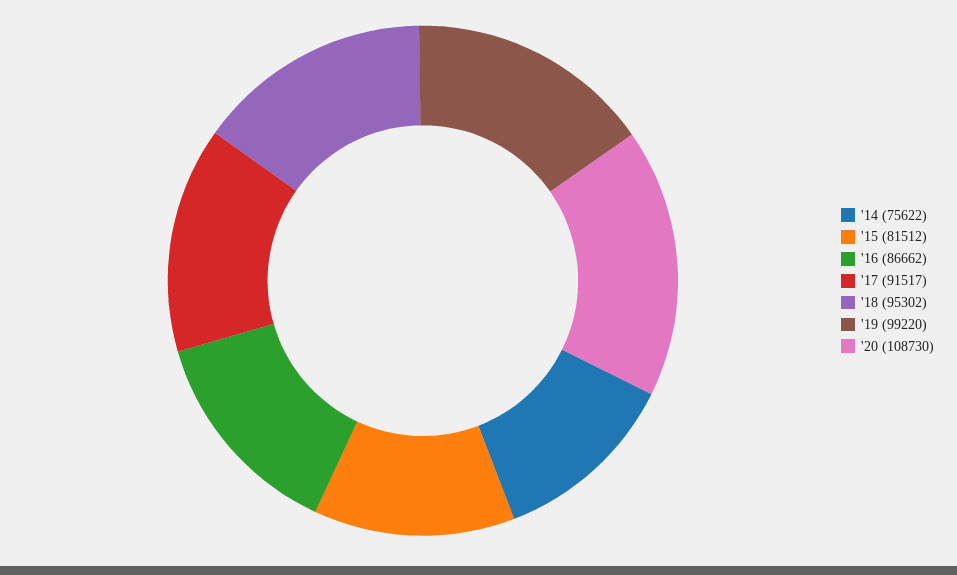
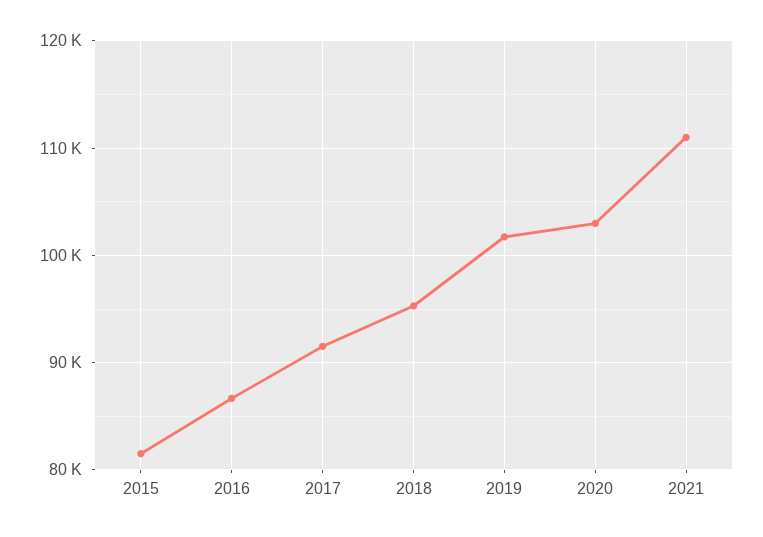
'14: 75622 -> none
'19: 99220 -> 102000
'20: 108730 -> 103000
2021: none -> 111000

